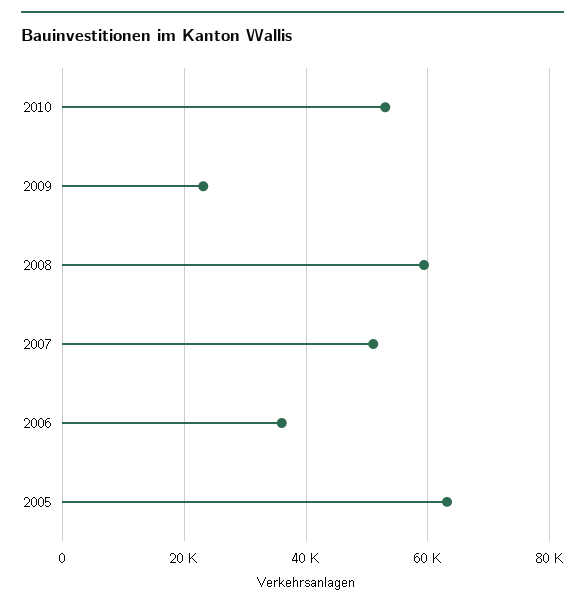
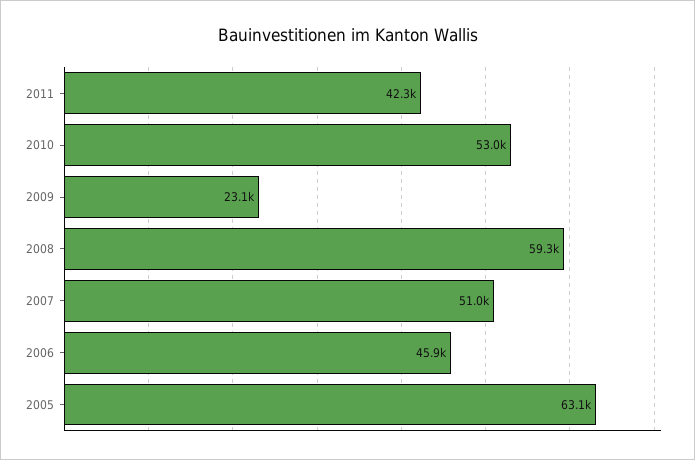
2006: 36000 -> 45900
2011: none -> 42300

